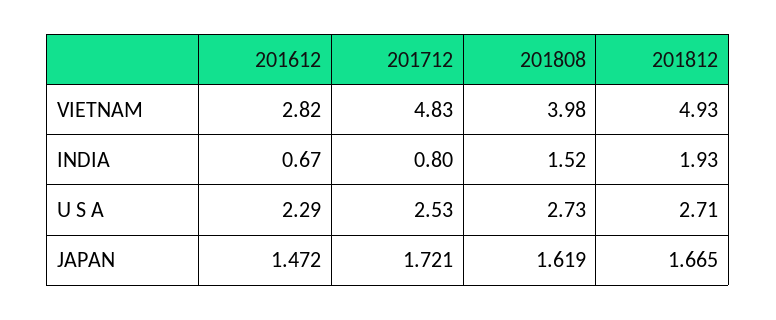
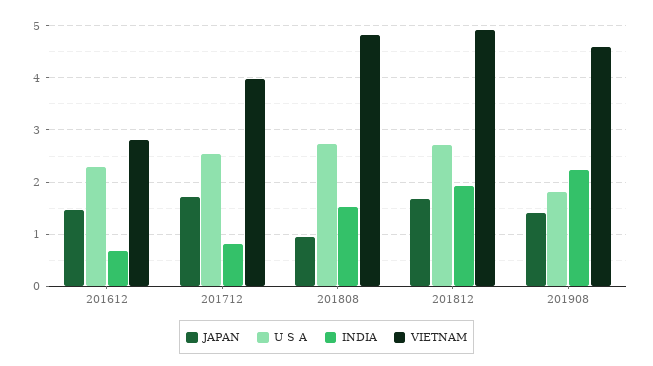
VIETNAM, 201712: 4.83 -> 4
VIETNAM, 201808: 3.98 -> 4.8
JAPAN, 201808: 1.619 -> 1
JAPAN, 201908: none -> 1.4
U S A, 201908: none -> 1.8
INDIA, 201908: none -> 2.2
VIETNAM, 201908: none -> 4.6

